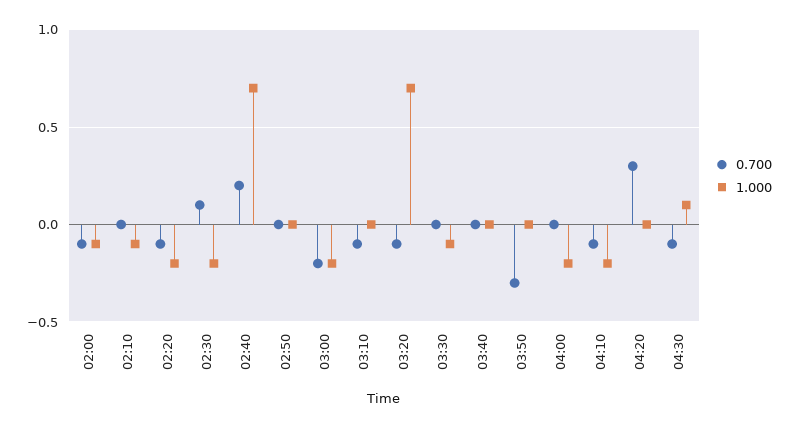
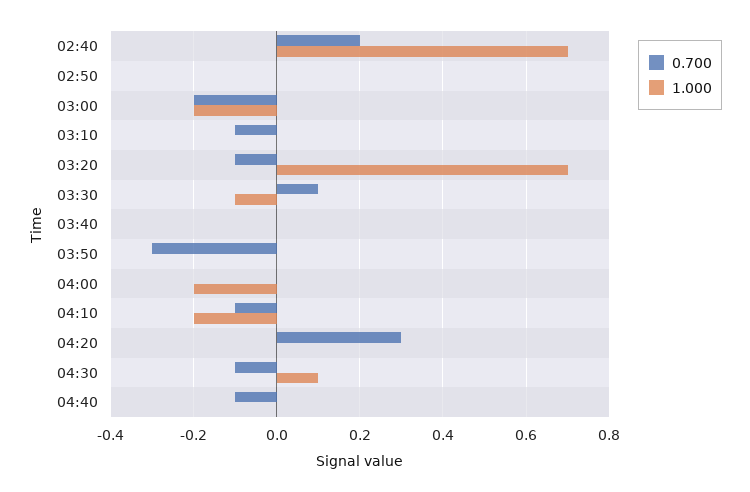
0.700, 02:00: -0.1 -> none
1.000, 02:00: -0.1 -> none
0.700, 02:10: 0 -> none
1.000, 02:10: -0.1 -> none
0.700, 02:20: -0.1 -> none
1.000, 02:20: -0.2 -> none
0.700, 02:30: 0.1 -> none
1.000, 02:30: -0.2 -> none
0.700, 03:30: 0 -> 0.1
0.700, 04:40: none -> -0.1
1.000, 04:40: none -> 0

